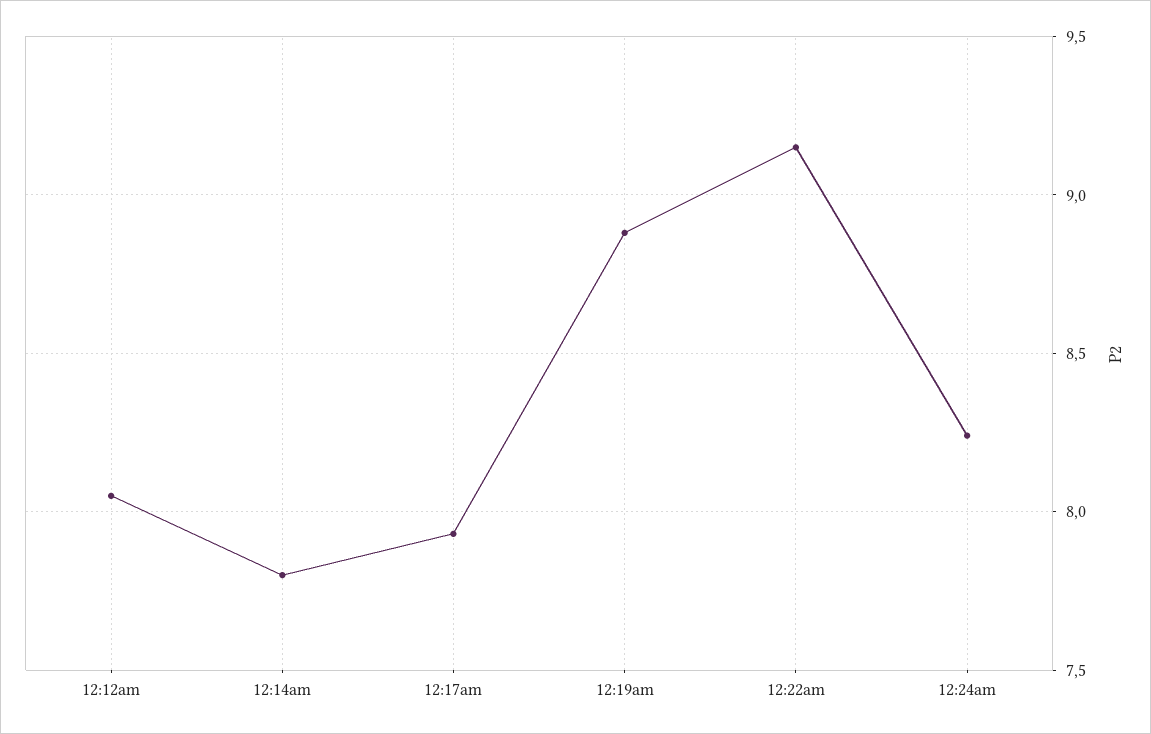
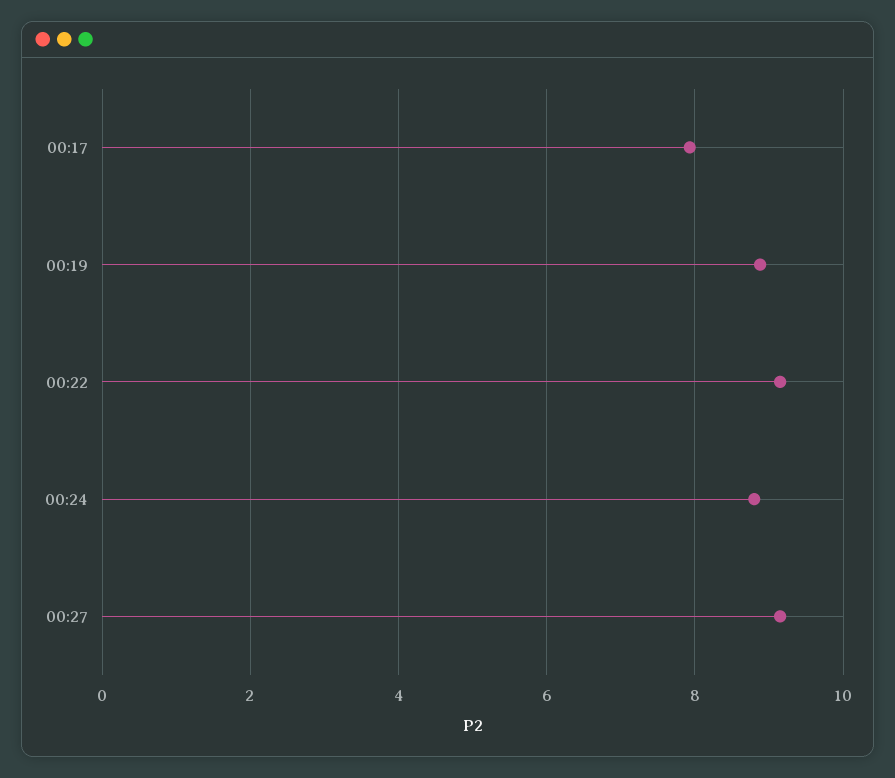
12:12am: 8.05 -> none
12:14am: 7.8 -> none
12:24am: 8.25 -> 8.8
00:27: none -> 9.2

